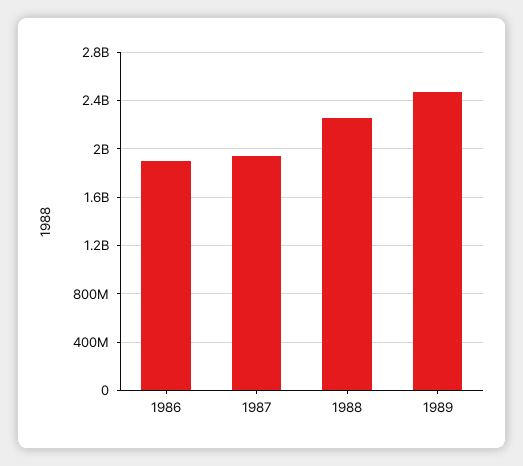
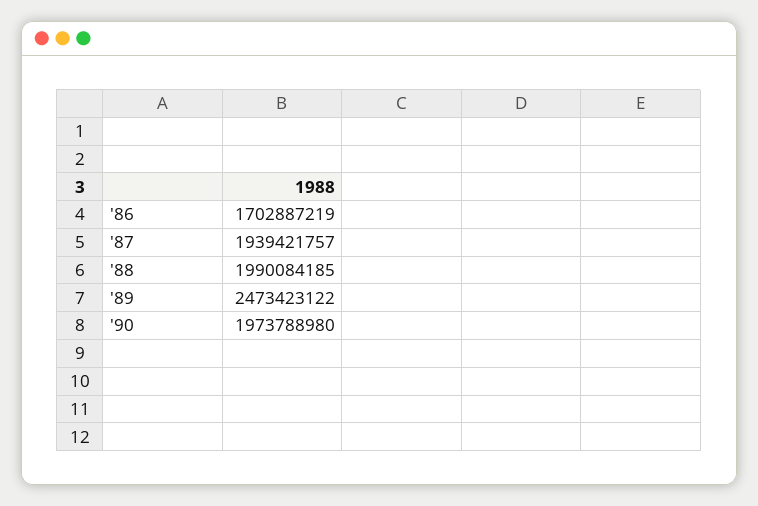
1986: 1900000000 -> 1702887219
1988: 2250000000 -> 1990084185
'90: none -> 1973788980

